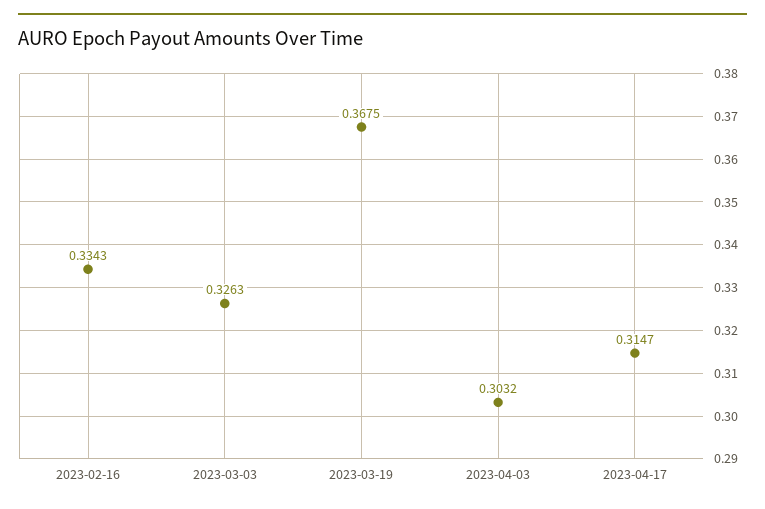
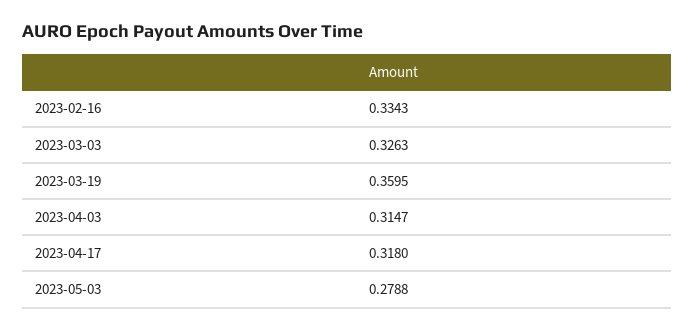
2023-03-19: 0.3675 -> 0.3595
2023-04-03: 0.3032 -> 0.3147
2023-04-17: 0.3147 -> 0.318
2023-05-03: none -> 0.2788

